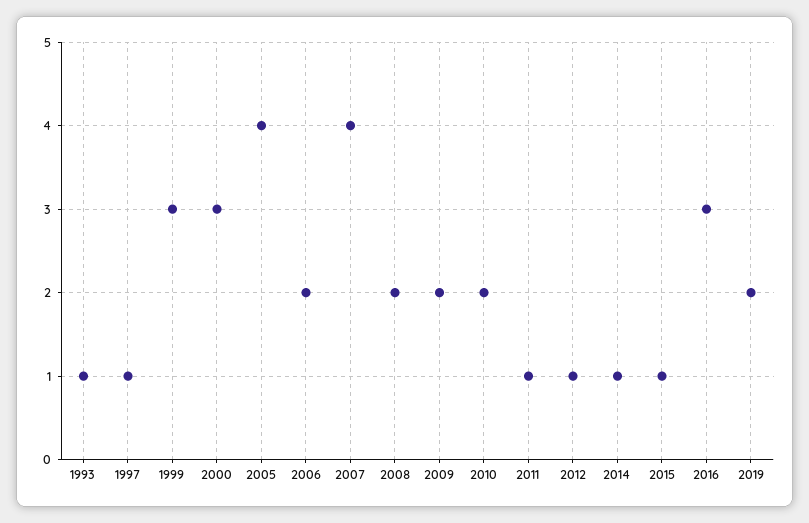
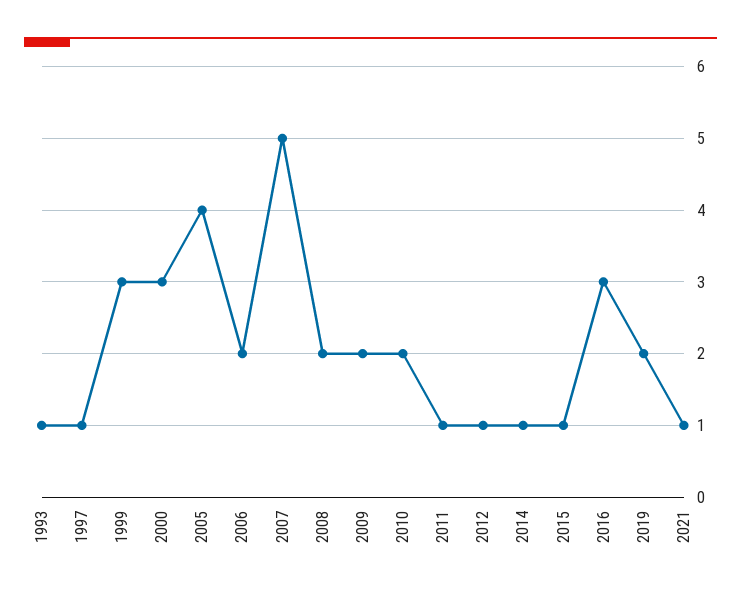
2007: 4 -> 5
2021: none -> 1

